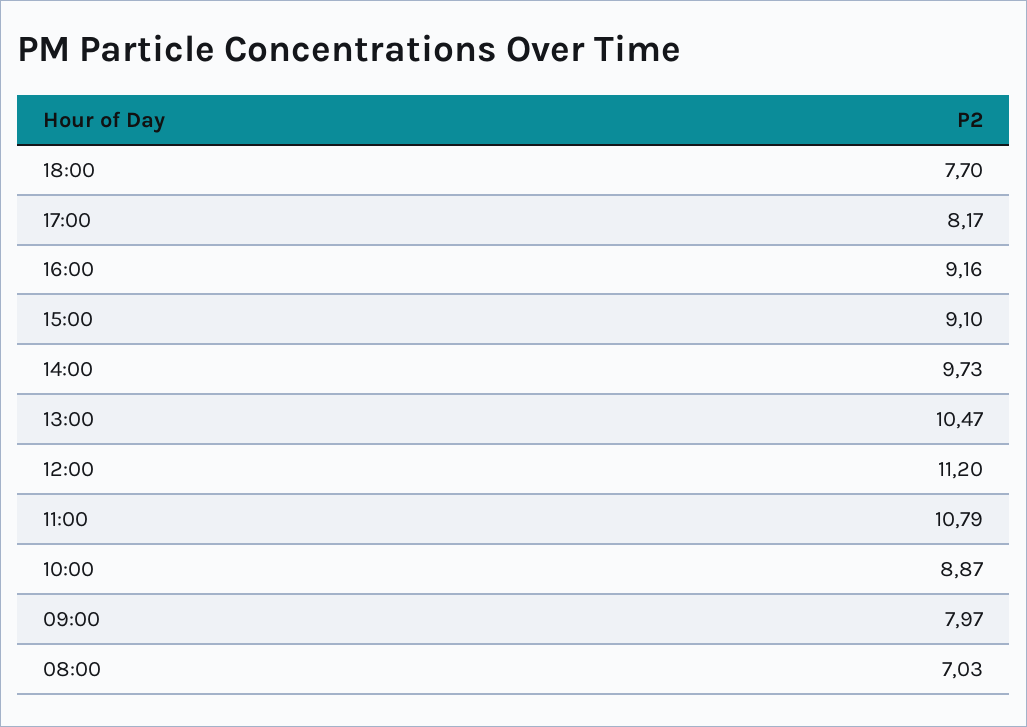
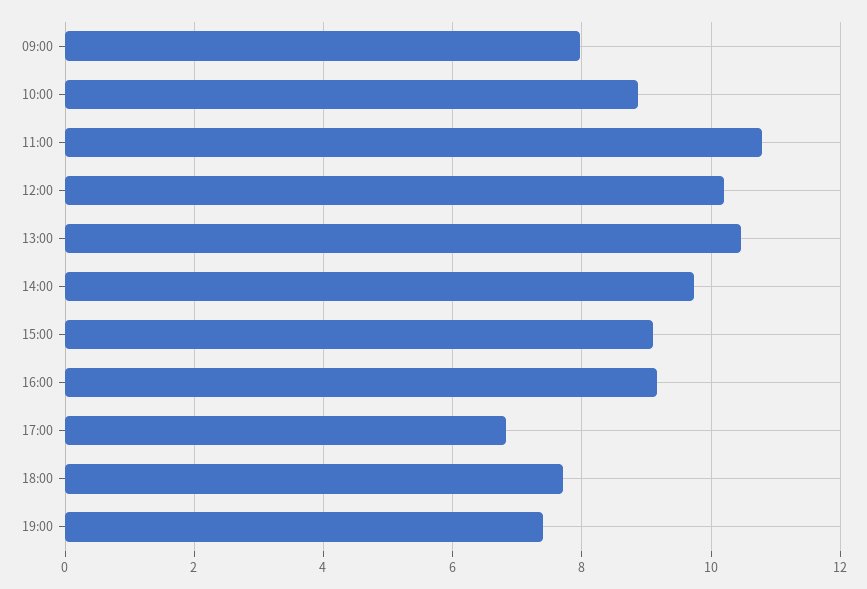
17:00: 8.17 -> 6.8
12:00: 11.2 -> 10.2
08:00: 7.03 -> none
19:00: none -> 7.4

